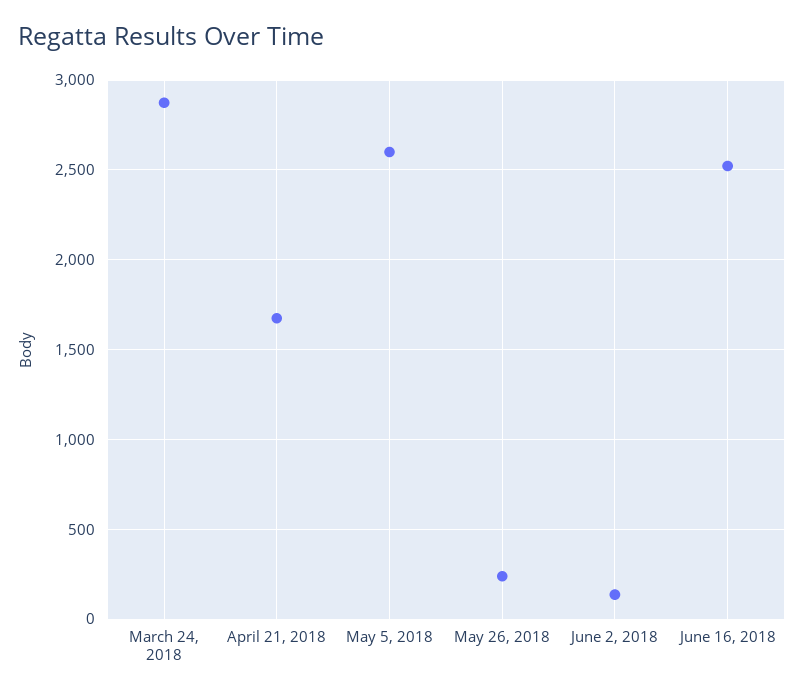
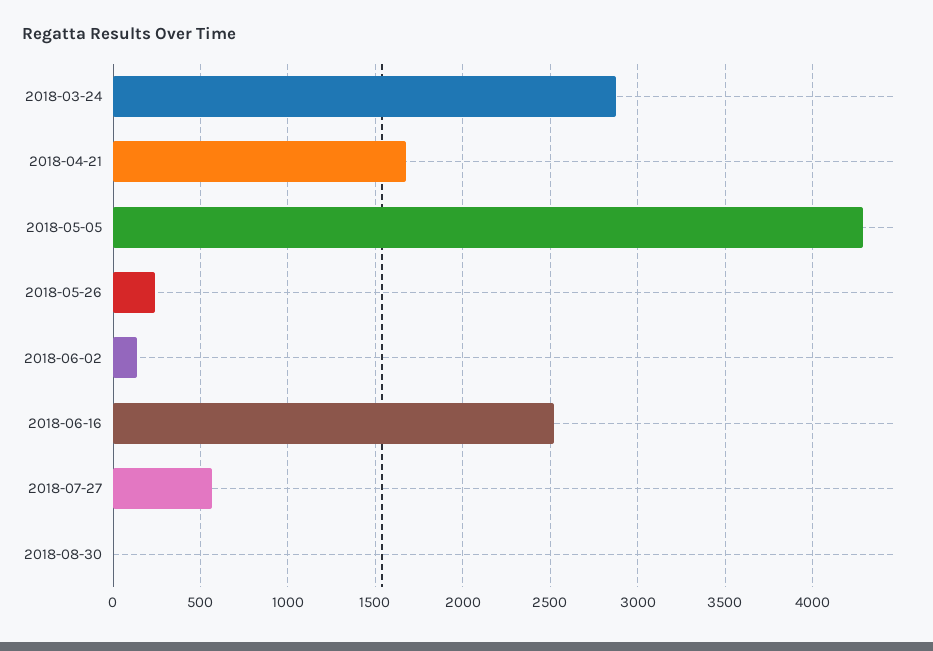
May 5, 2018: 2600 -> 4300
2018-07-27: none -> 550
2018-08-30: none -> 0

